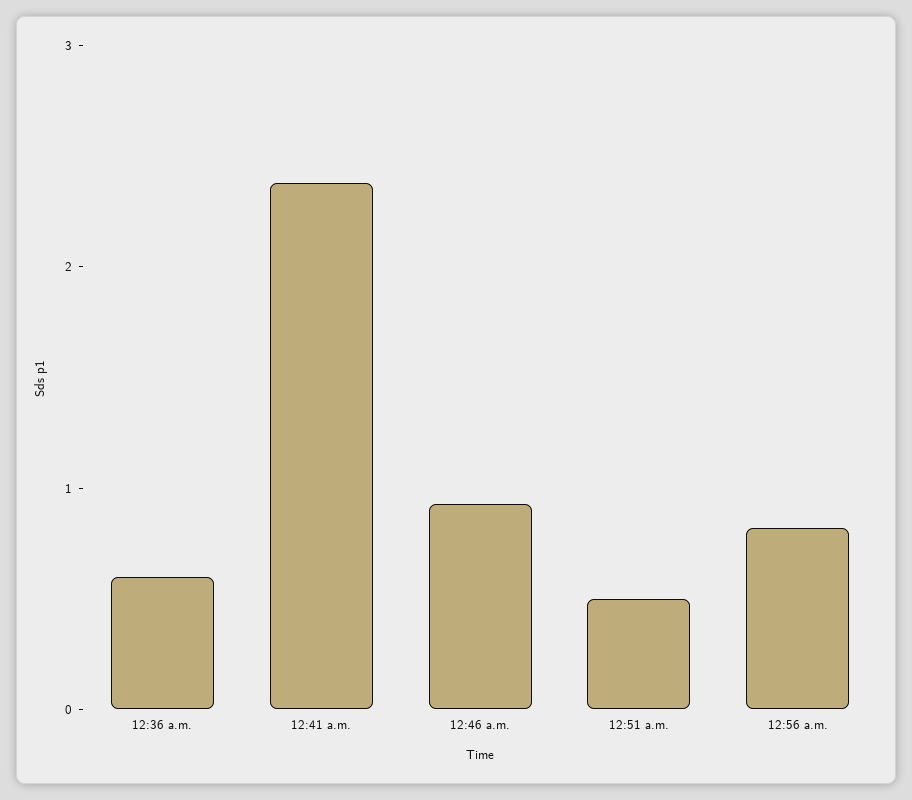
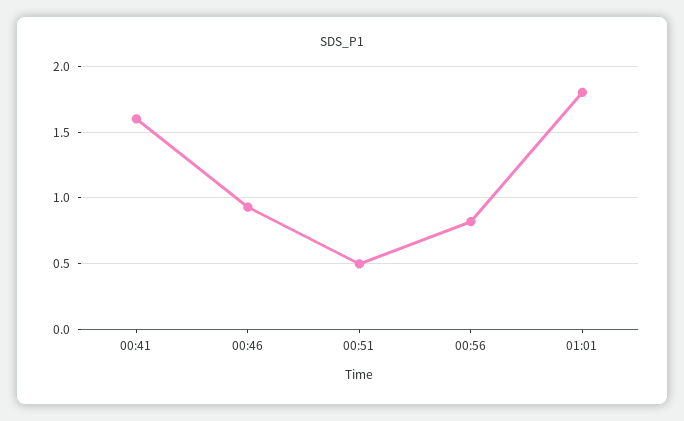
12:36 a.m.: 0.6 -> none
12:41 a.m.: 2.4 -> 1.6
01:01: none -> 1.8

